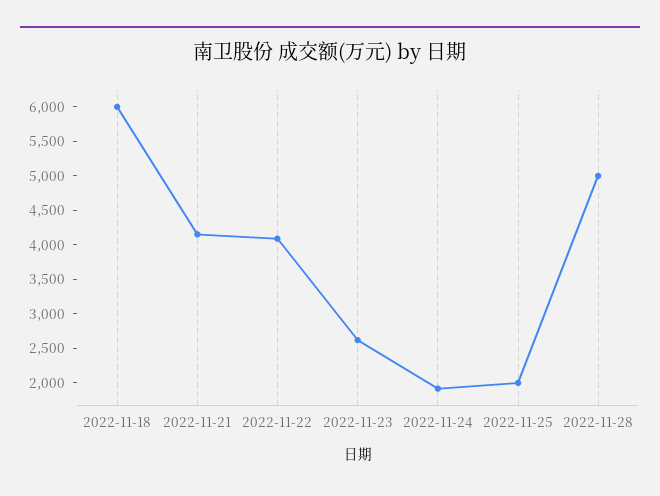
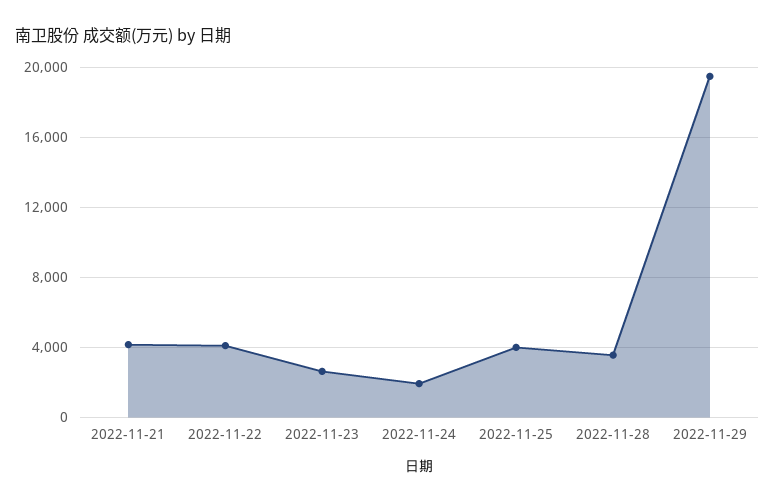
2022-11-18: 6000 -> none
2022-11-25: 2000 -> 4000
2022-11-28: 5000 -> 3500
2022-11-29: none -> 19500

